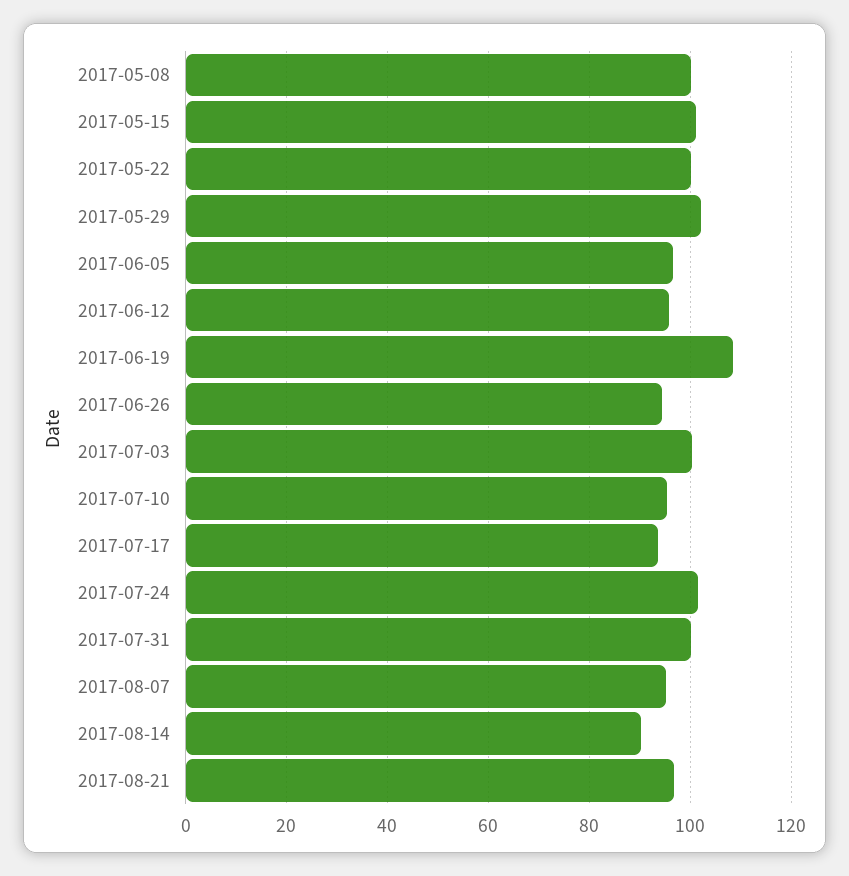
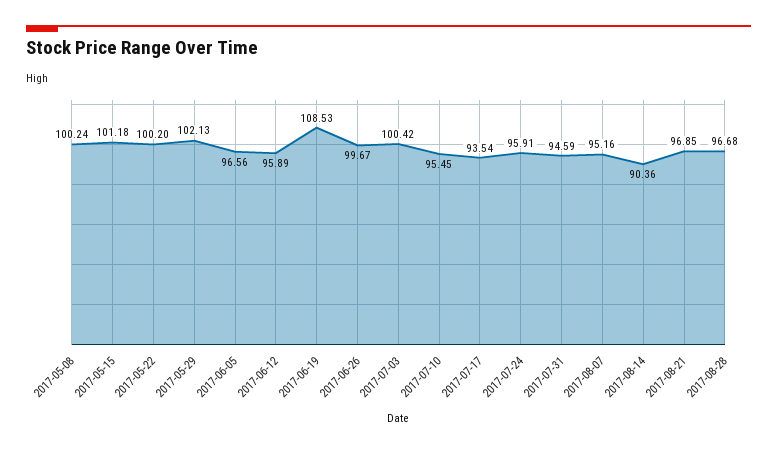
2017-06-26: 94 -> 99.67
2017-07-24: 102 -> 95.91
2017-07-31: 100 -> 94.59
2017-08-28: none -> 96.68

